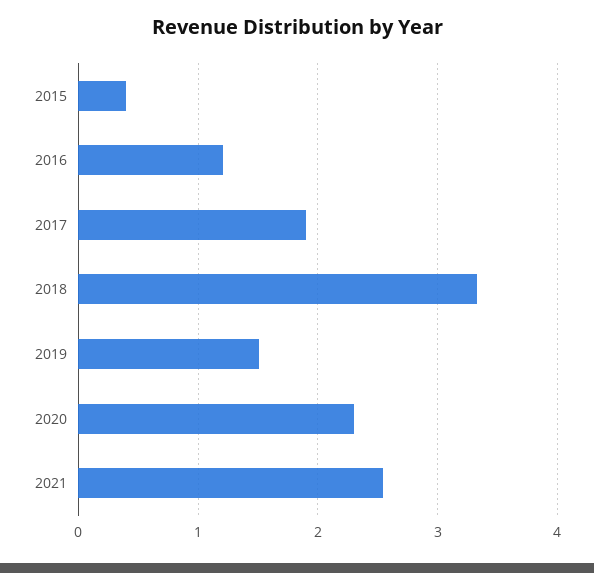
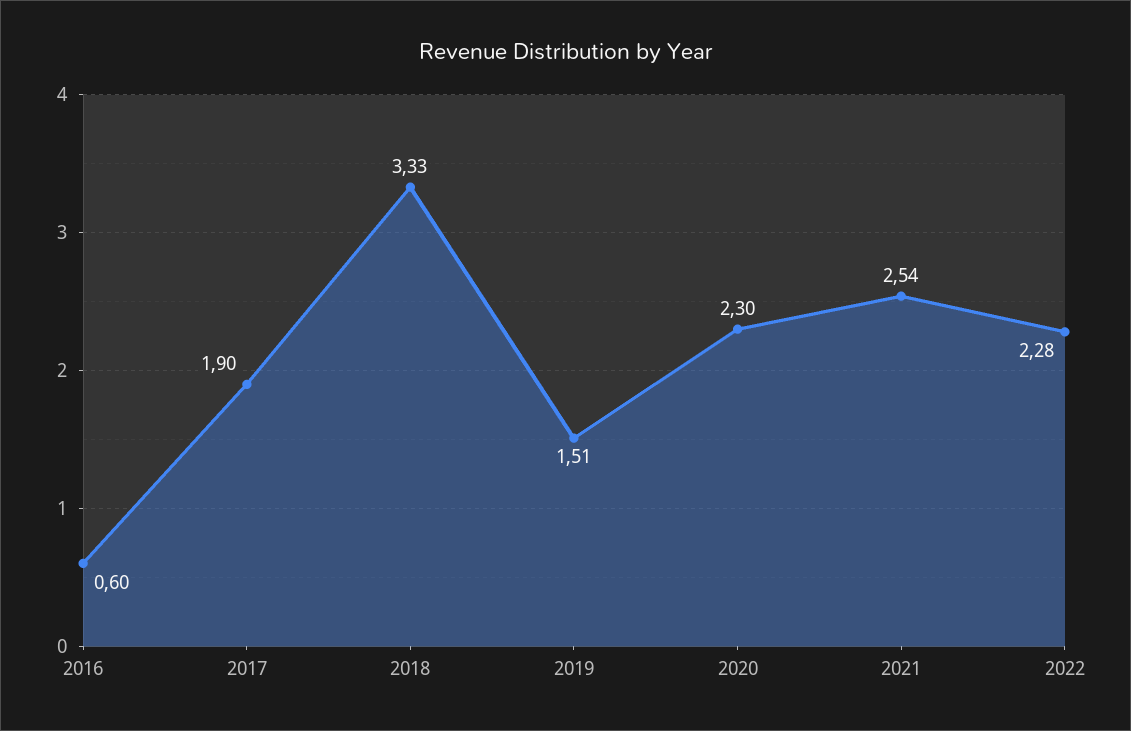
2015: 0.4 -> none
2016: 1.2 -> 0.6
2022: none -> 2.28

